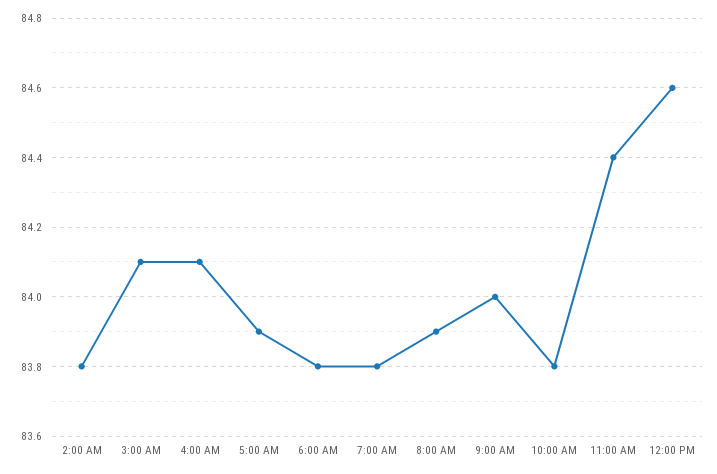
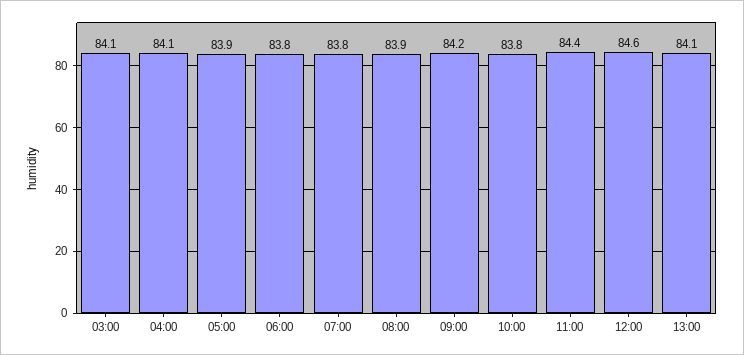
2:00 AM: 83.8 -> none
9:00 AM: 84 -> 84.2
13:00: none -> 84.1

